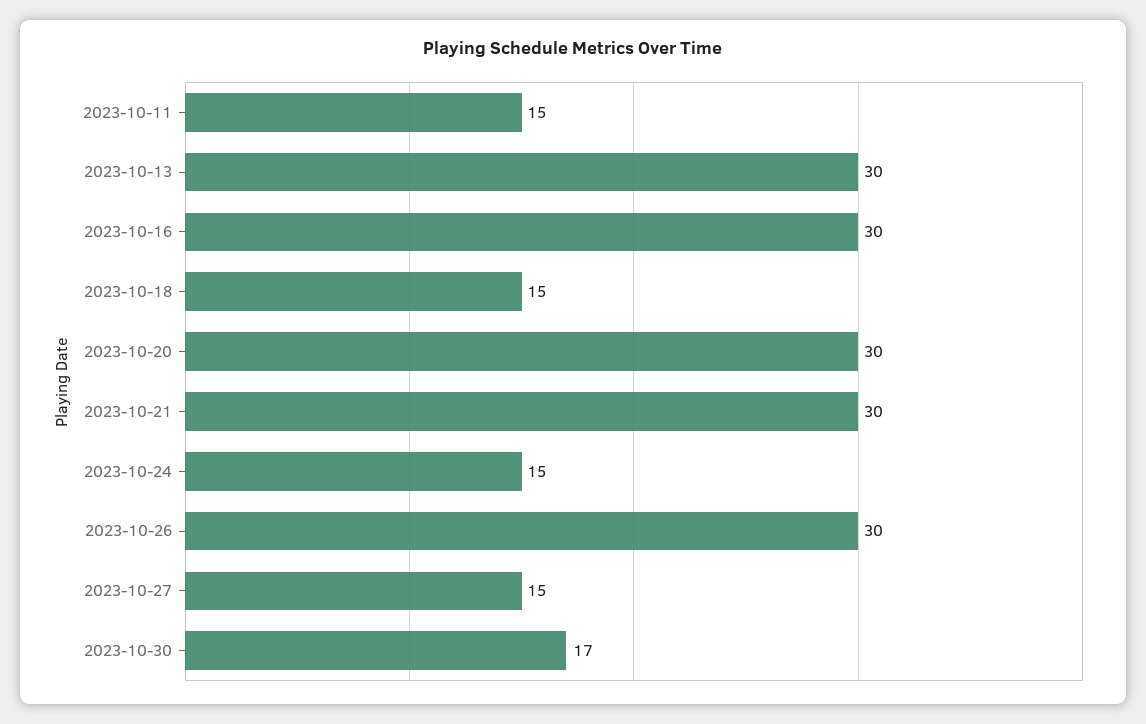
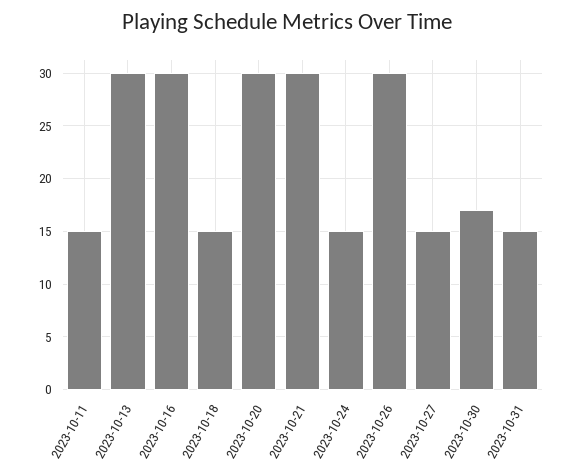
2023-10-31: none -> 15

